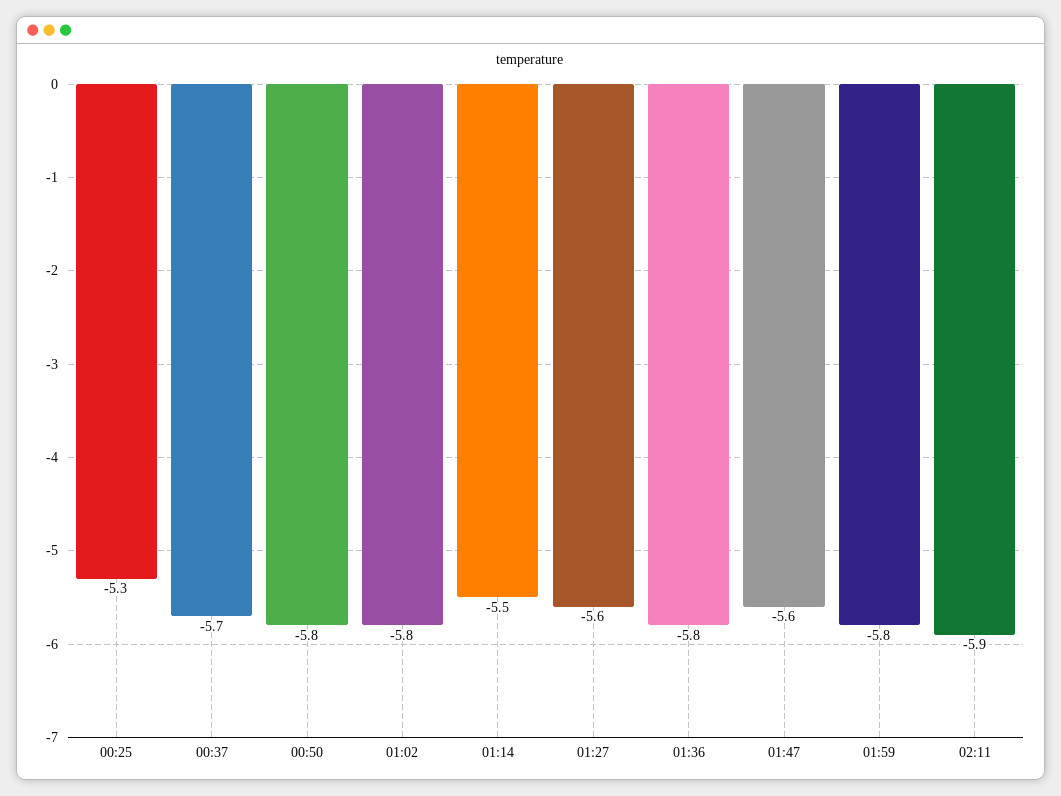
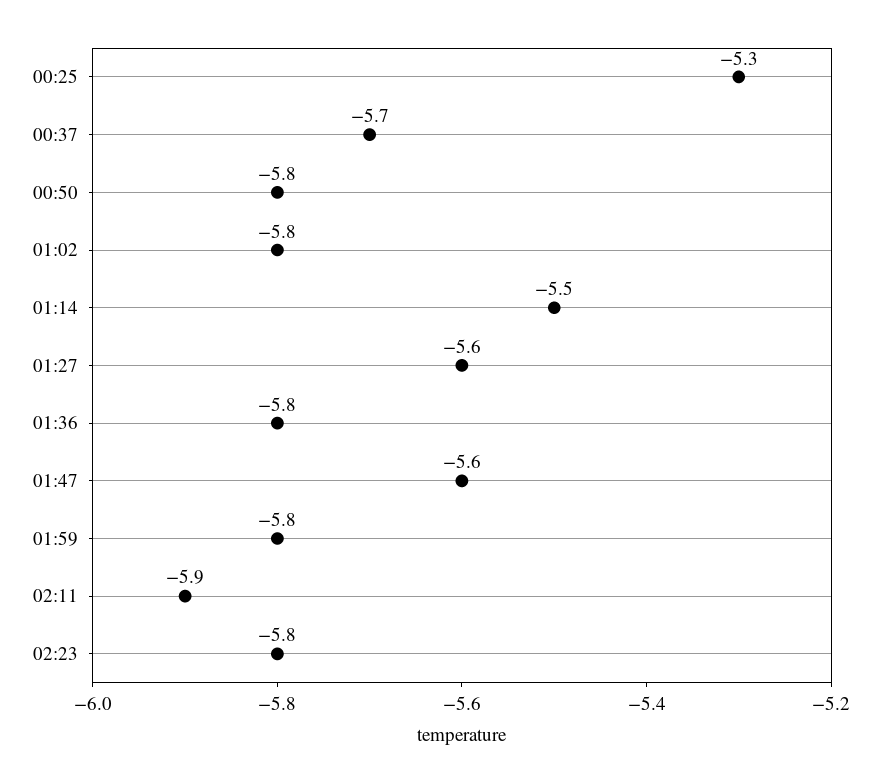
02:23: none -> -5.8

